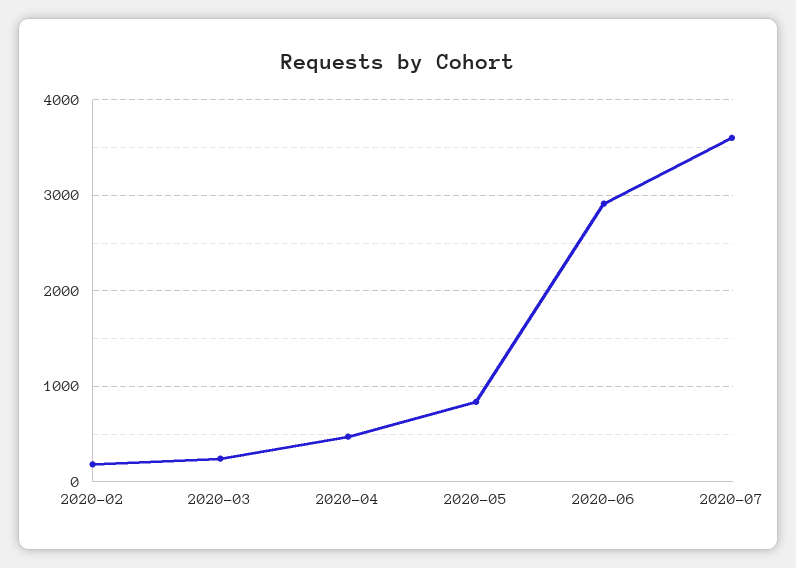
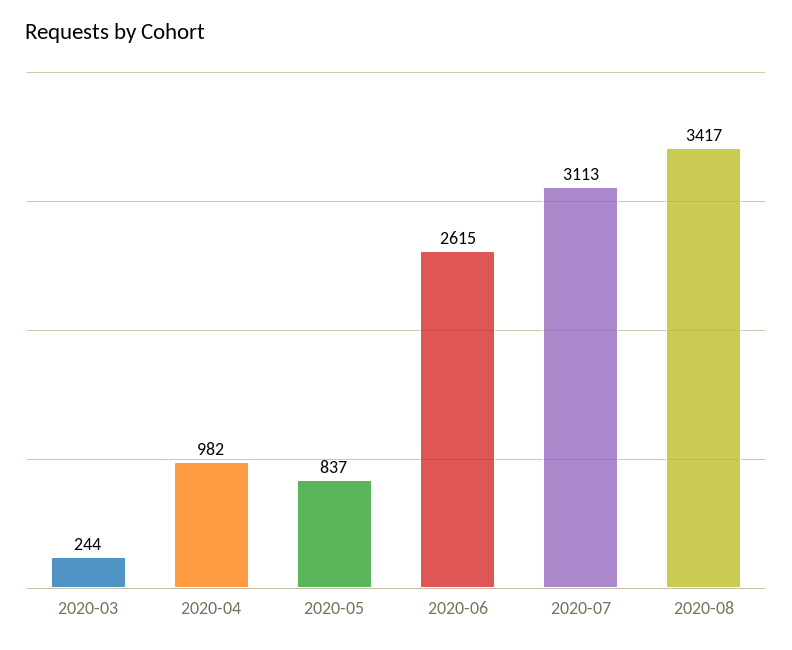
2020-02: 200 -> none
2020-04: 500 -> 982
2020-06: 2900 -> 2615
2020-07: 3600 -> 3113
2020-08: none -> 3417

